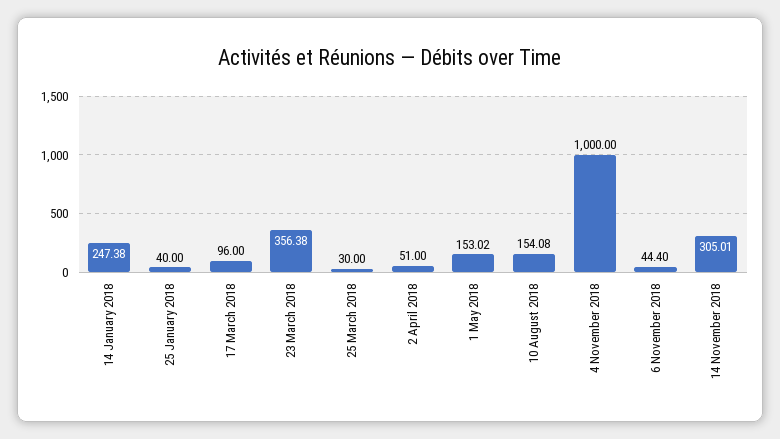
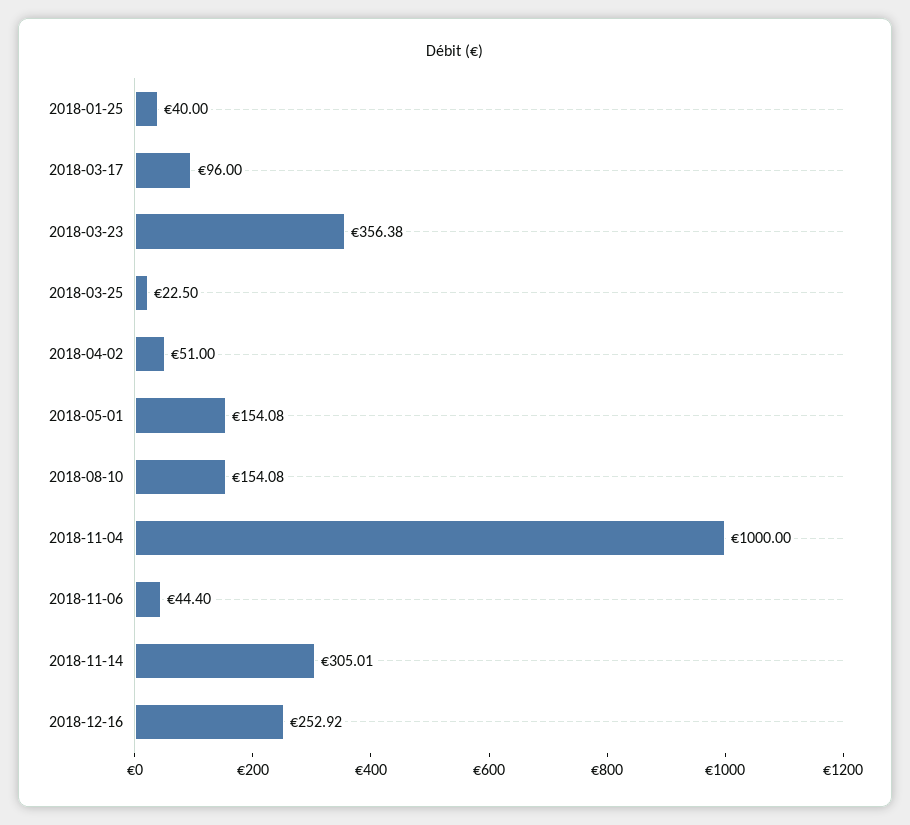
14 January 2018: 247.38 -> none
25 March 2018: 30 -> 22.5
1 May 2018: 153.02 -> 154.08
2018-12-16: none -> 252.92

